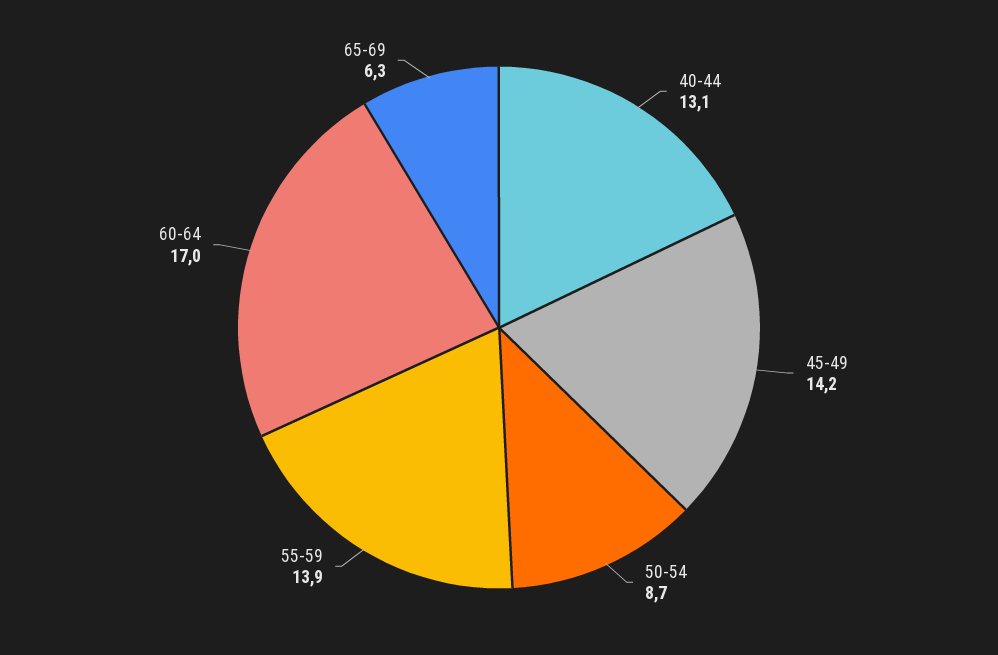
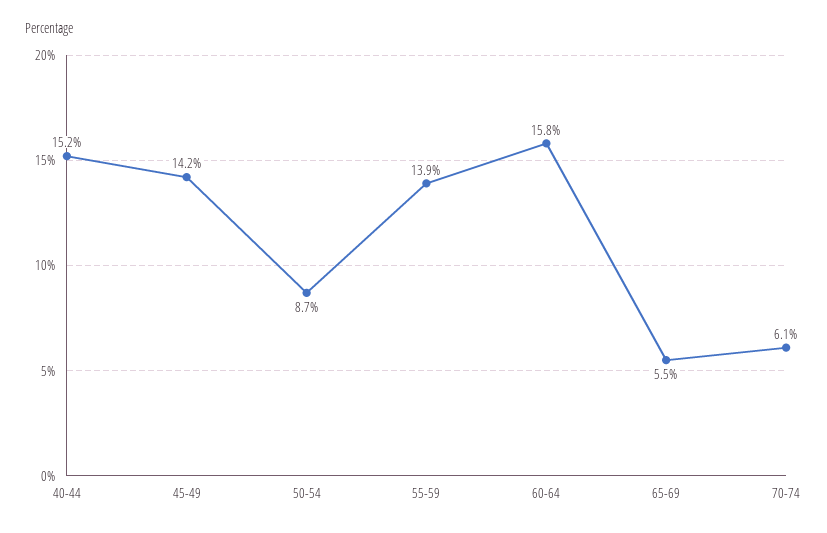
40-44: 13.1 -> 15.2
60-64: 17 -> 15.8
65-69: 6.3 -> 5.5
70-74: none -> 6.1

